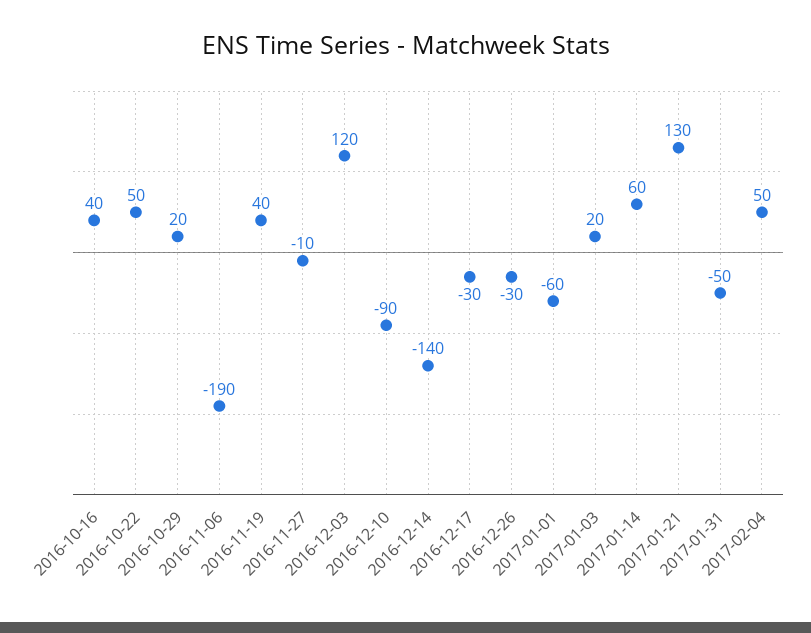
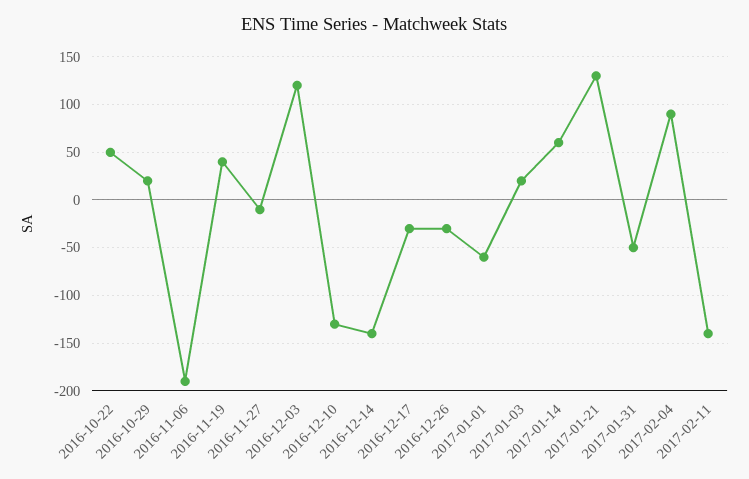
2016-10-16: 40 -> none
2016-12-10: -90 -> -130
2017-02-04: 50 -> 90
2017-02-11: none -> -140

